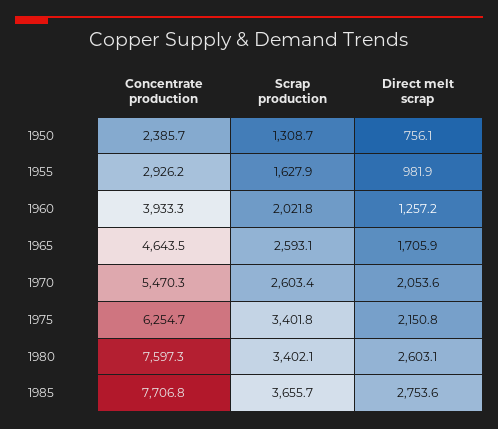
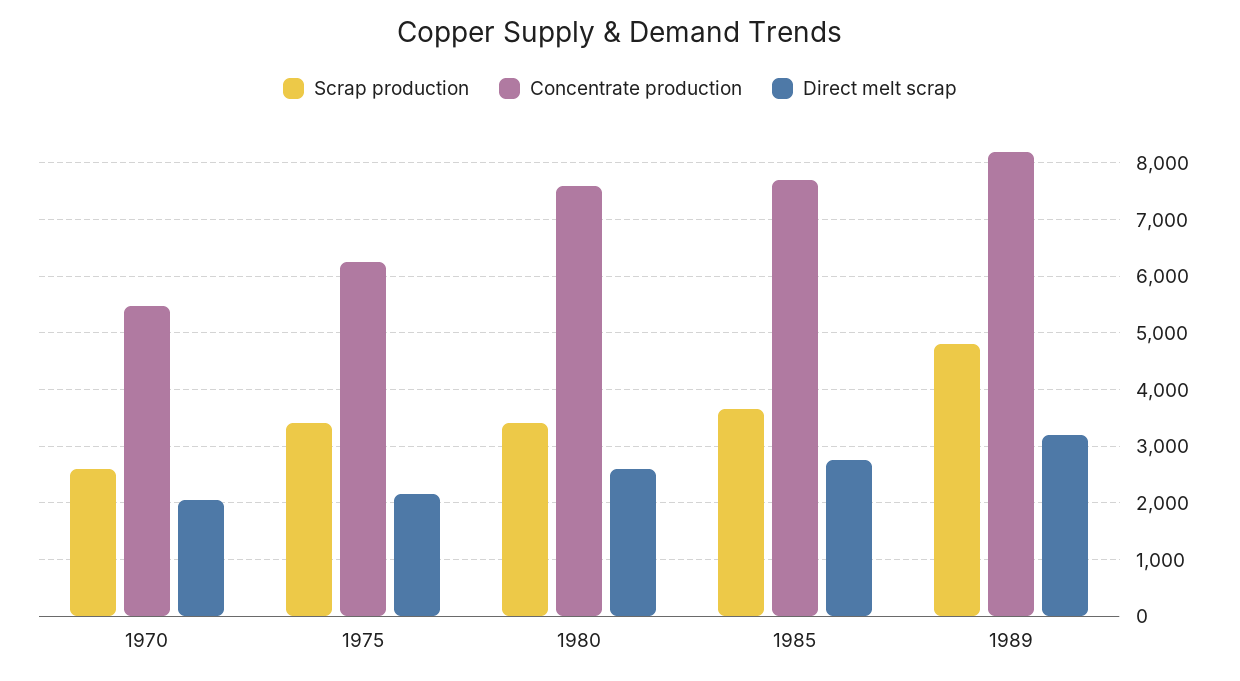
Concentrate production, 1950: 2385.7 -> none
Scrap production, 1950: 1308.7 -> none
Direct melt scrap, 1950: 756.1 -> none
Concentrate production, 1955: 2926.2 -> none
Scrap production, 1955: 1627.9 -> none
Direct melt scrap, 1955: 981.9 -> none
Concentrate production, 1960: 3933.3 -> none
Scrap production, 1960: 2021.8 -> none
Direct melt scrap, 1960: 1257.2 -> none
Concentrate production, 1965: 4643.5 -> none
Scrap production, 1965: 2593.1 -> none
Direct melt scrap, 1965: 1705.9 -> none
Scrap production, 1989: none -> 4800
Concentrate production, 1989: none -> 8200
Direct melt scrap, 1989: none -> 3200

